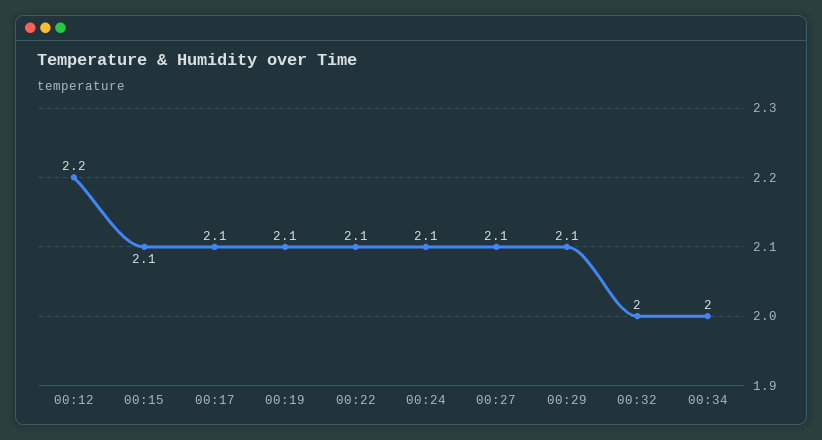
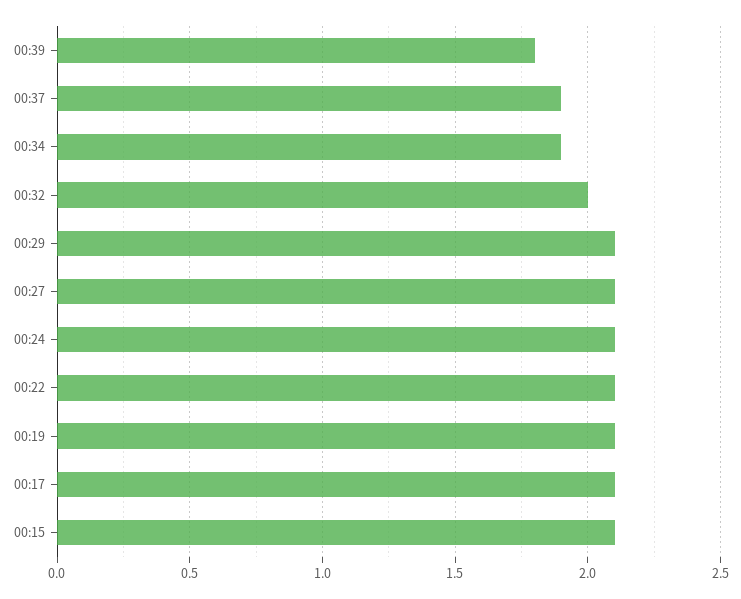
00:12: 2.2 -> none
00:34: 2 -> 1.9
00:39: none -> 1.8
00:37: none -> 1.9

